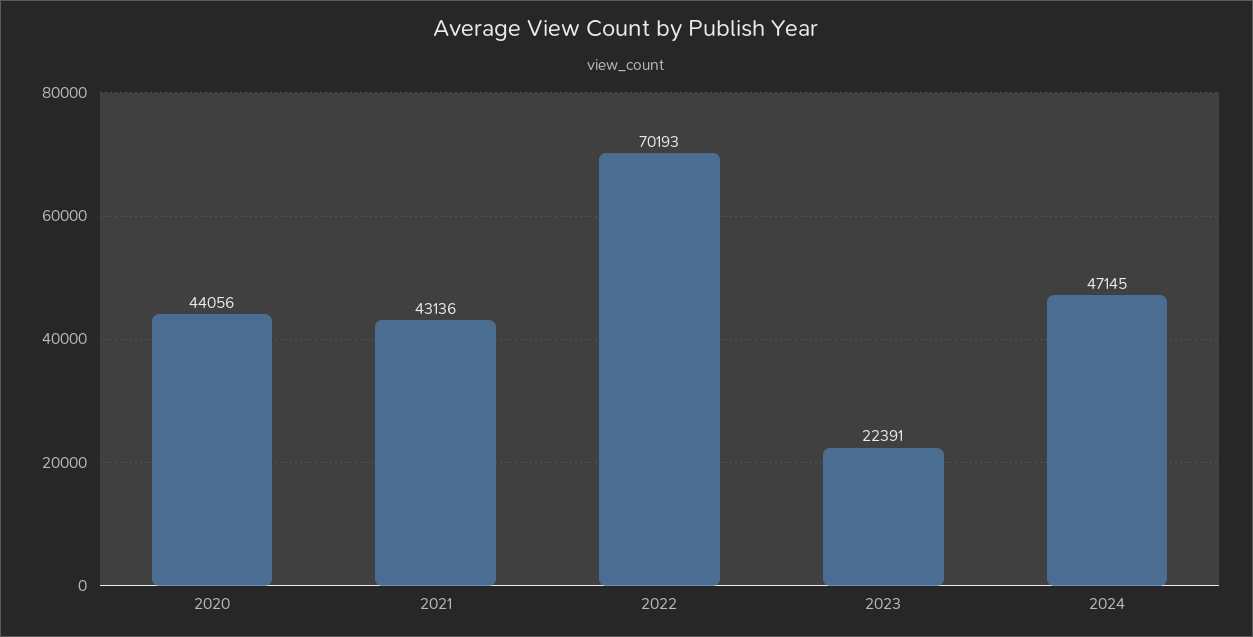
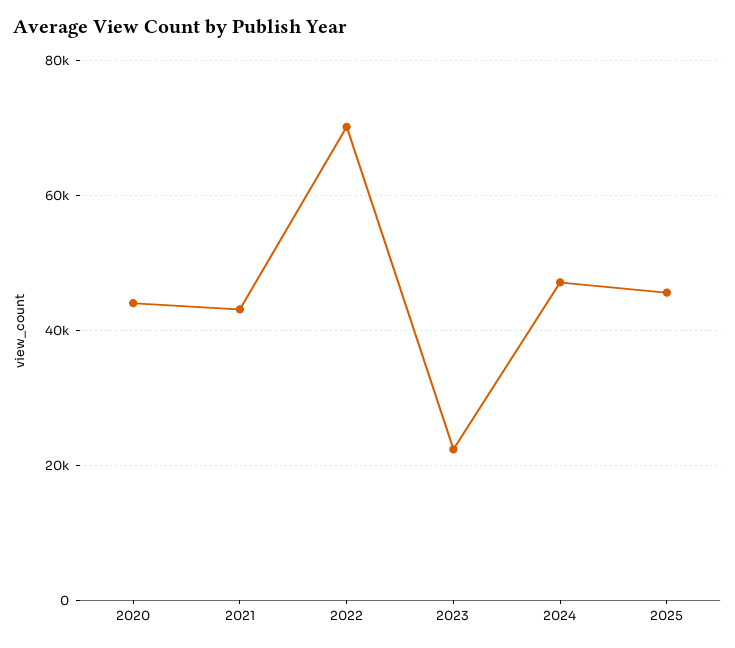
2025: none -> 46000

